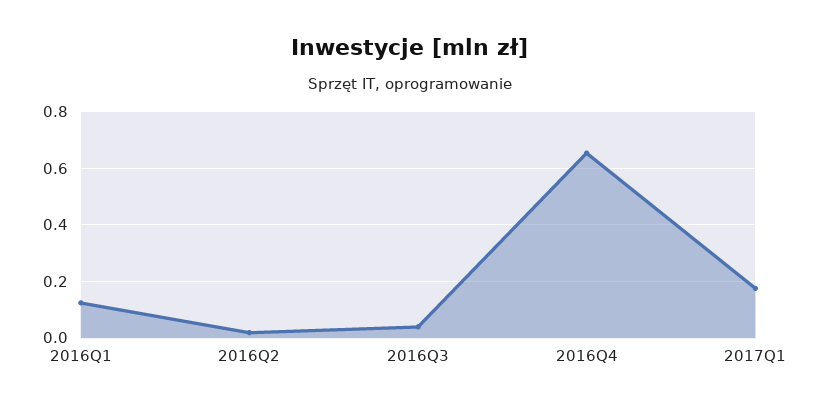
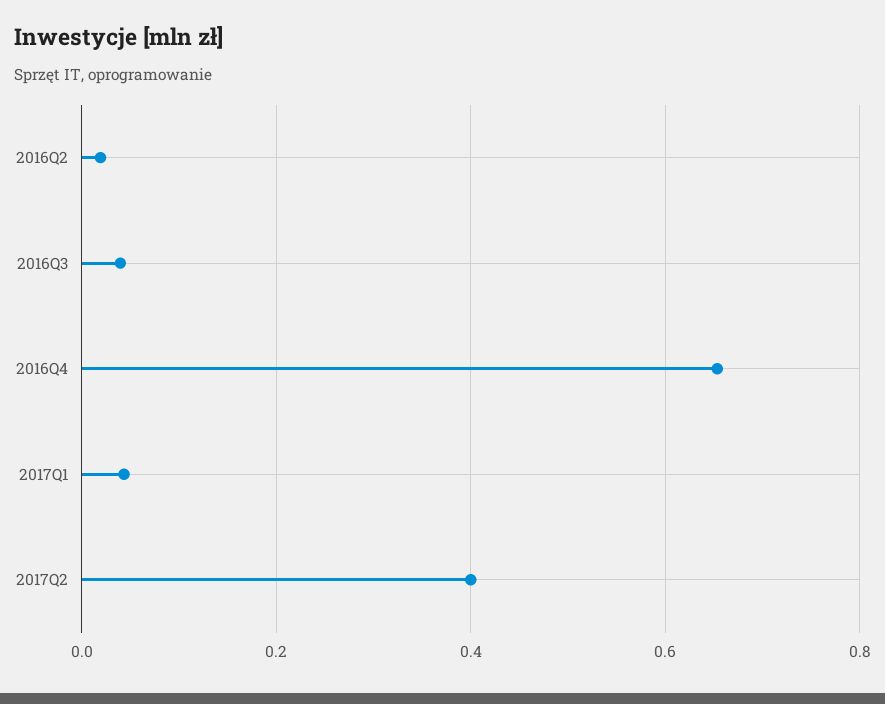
2016Q1: 0.125 -> none
2017Q1: 0.175 -> 0.04
2017Q2: none -> 0.4

